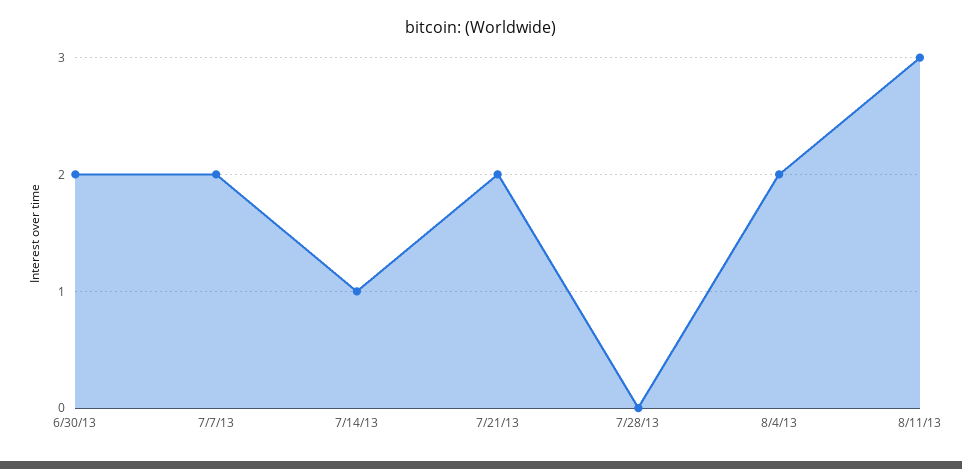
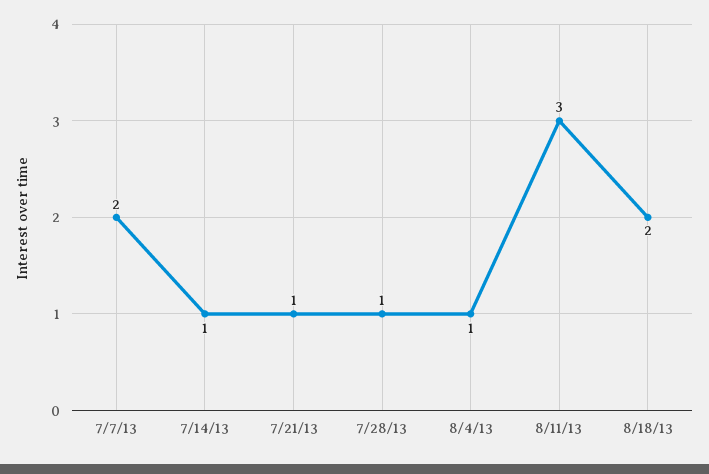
6/30/13: 2 -> none
7/21/13: 2 -> 1
7/28/13: 0 -> 1
8/4/13: 2 -> 1
8/18/13: none -> 2

